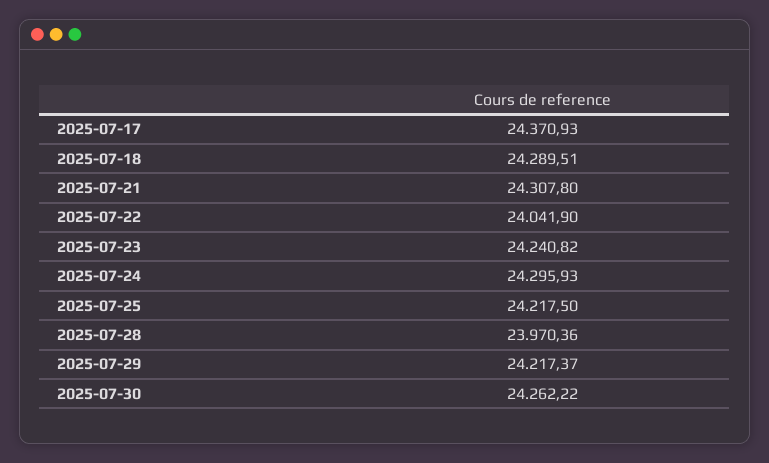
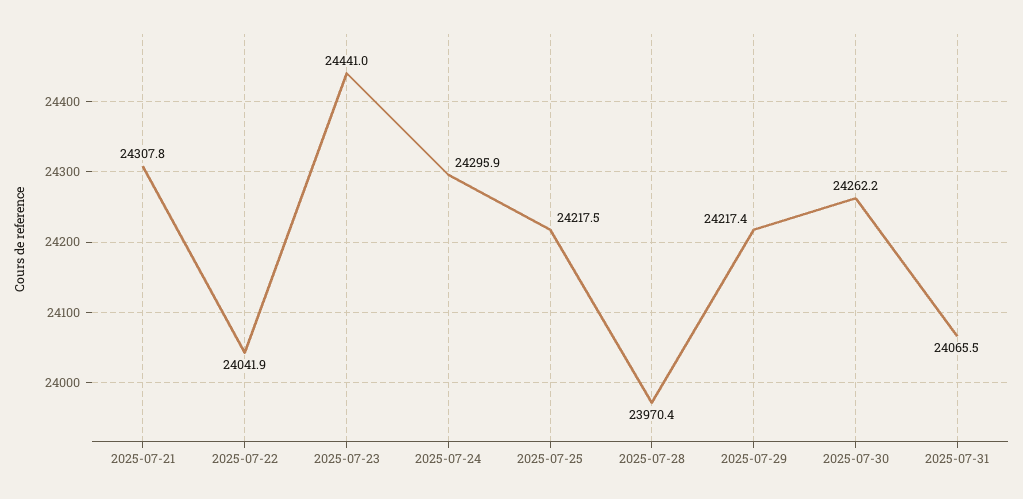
2025-07-17: 24370.93 -> none
2025-07-18: 24289.51 -> none
2025-07-23: 24240.82 -> 24441
2025-07-31: none -> 24065.5

